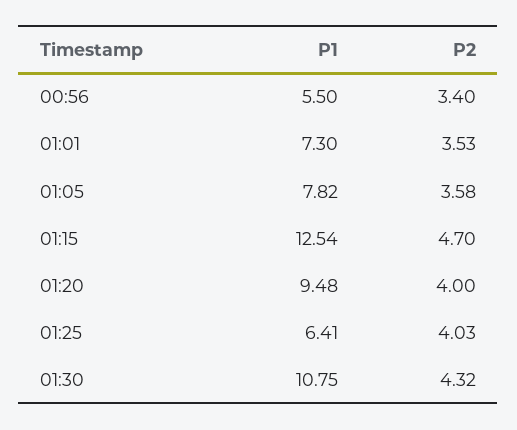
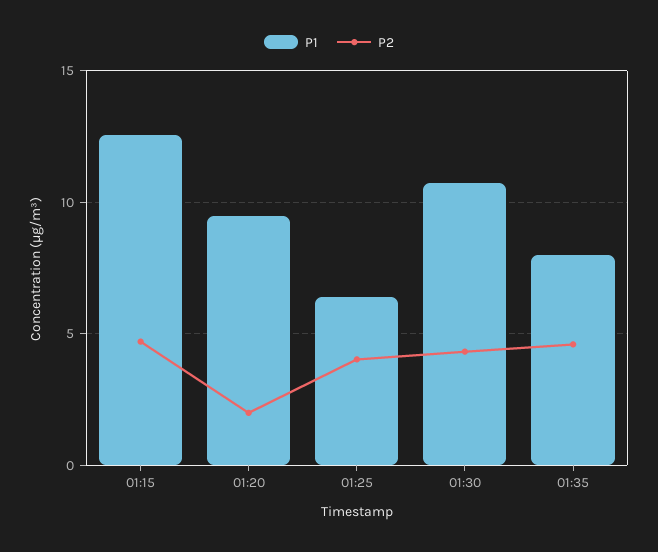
P1, 00:56: 5.5 -> none
P2, 00:56: 3.4 -> none
P1, 01:01: 7.3 -> none
P2, 01:01: 3.53 -> none
P1, 01:05: 7.82 -> none
P2, 01:05: 3.58 -> none
P2, 01:20: 4 -> 2
P1, 01:35: none -> 8
P2, 01:35: none -> 4.5

